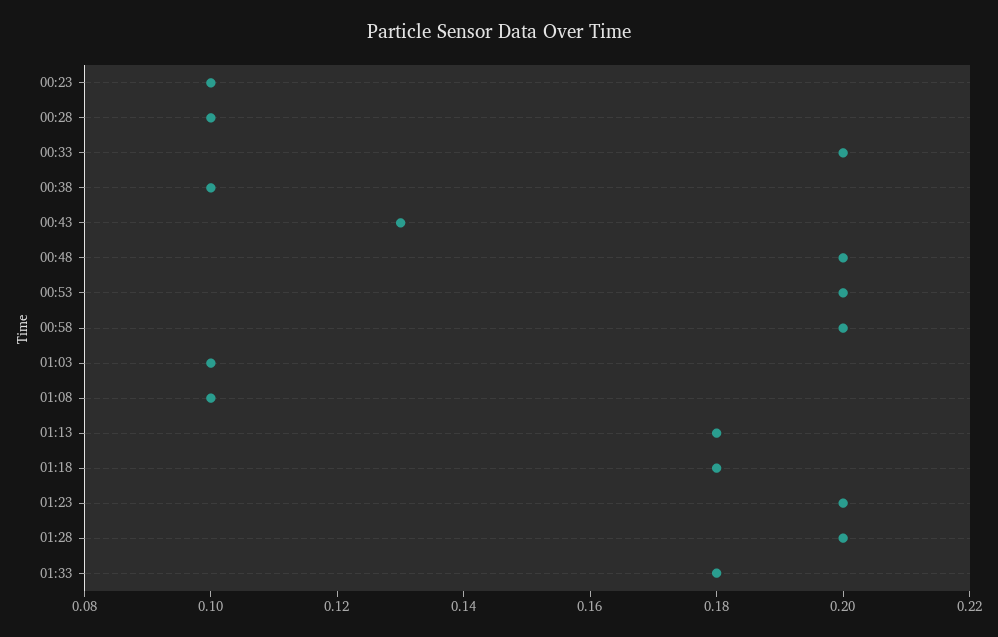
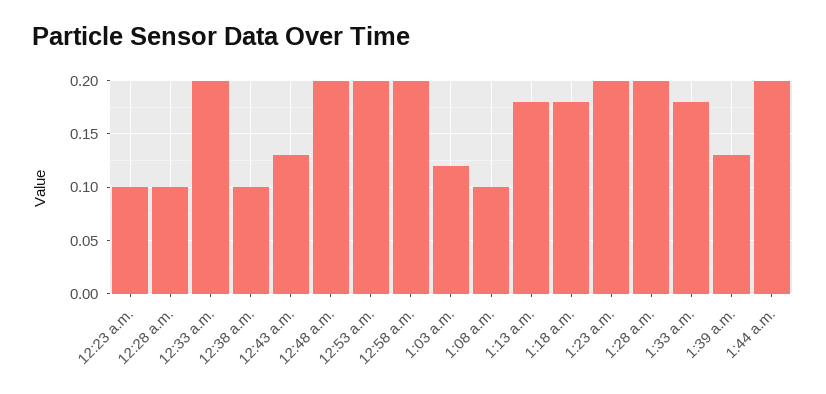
01:03: 0.1 -> 0.12
1:39 a.m.: none -> 0.13
1:44 a.m.: none -> 0.2

